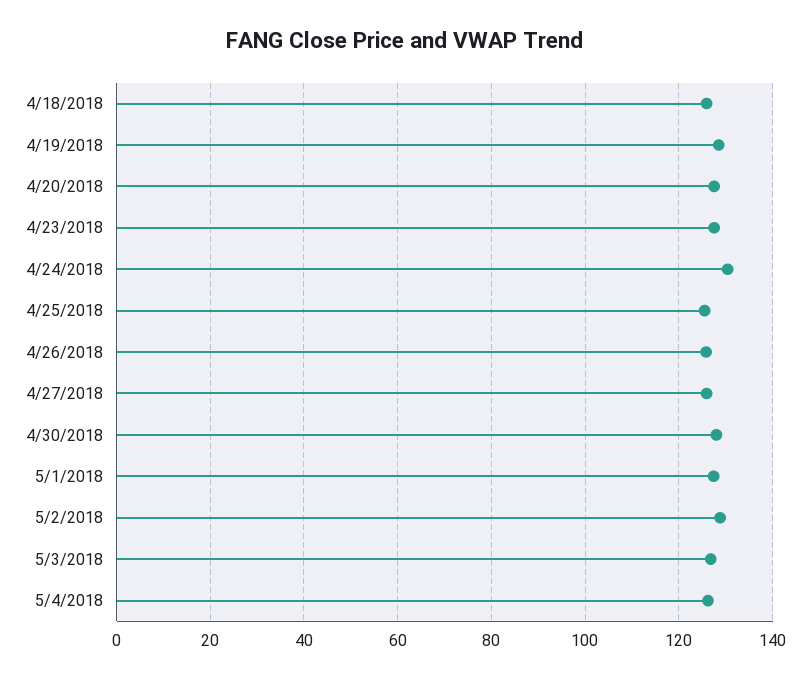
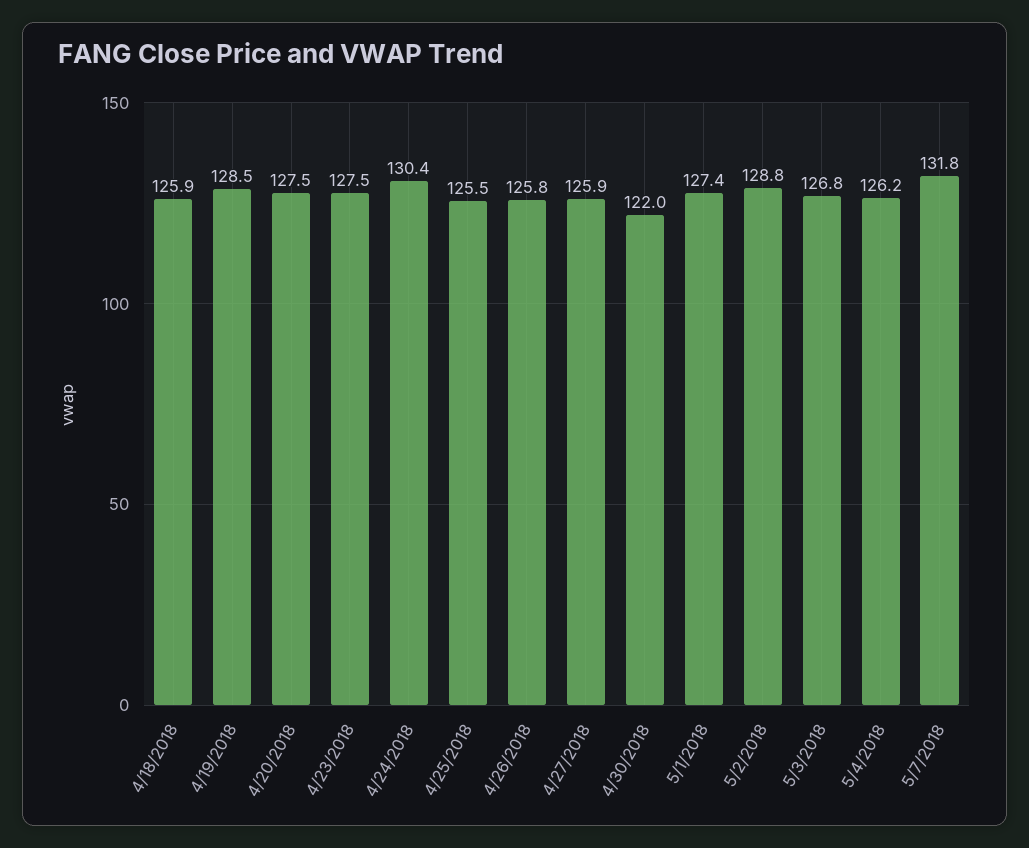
4/30/2018: 128 -> 122
5/7/2018: none -> 131.8

